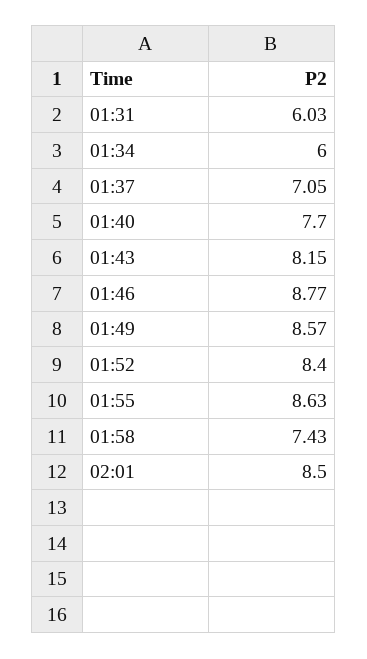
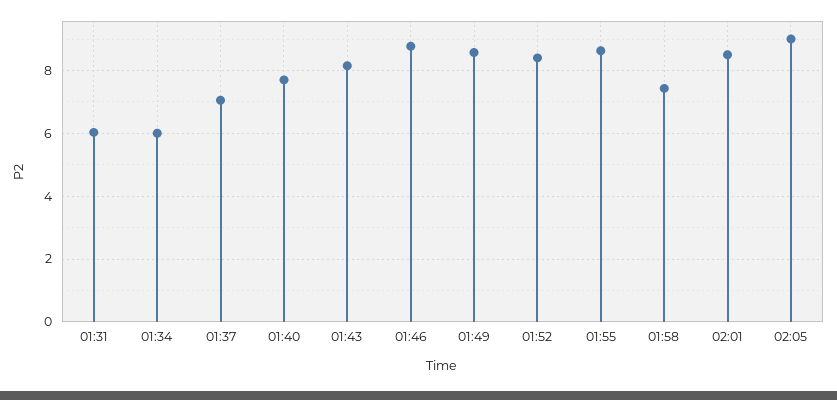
02:05: none -> 9

